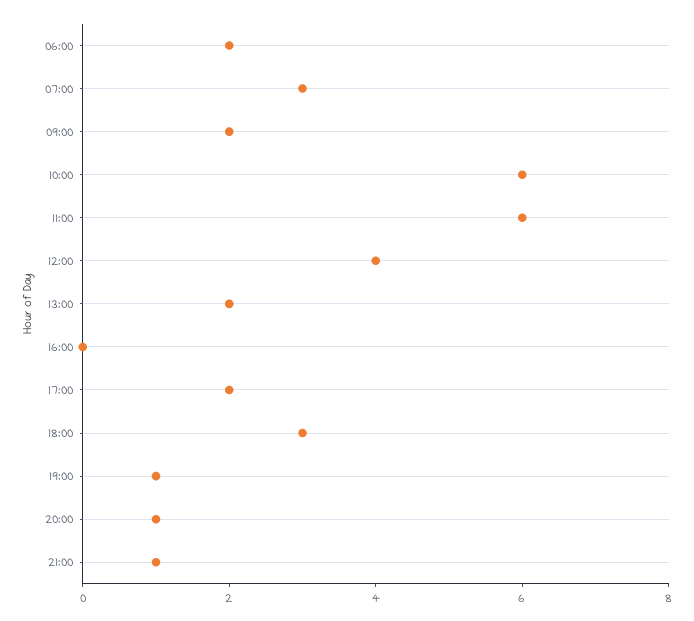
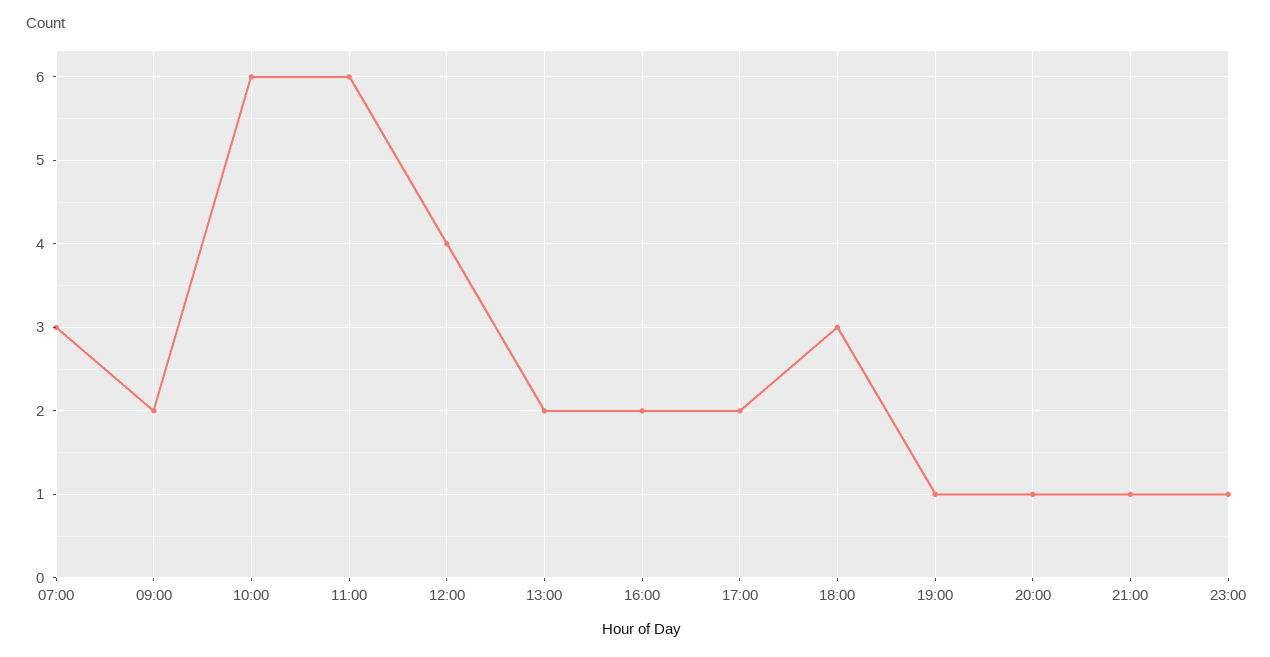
06:00: 2 -> none
16:00: 0 -> 2
23:00: none -> 1

